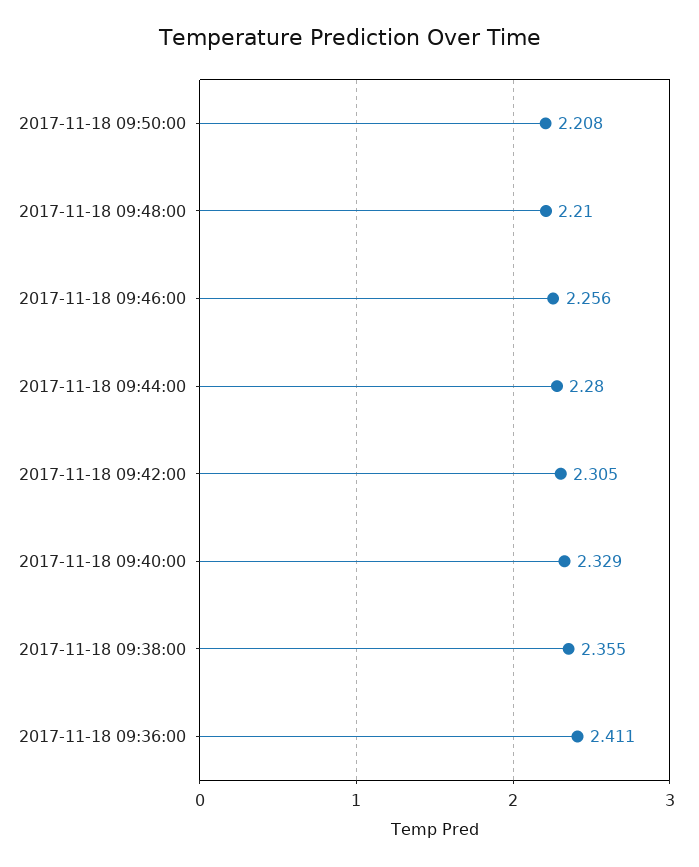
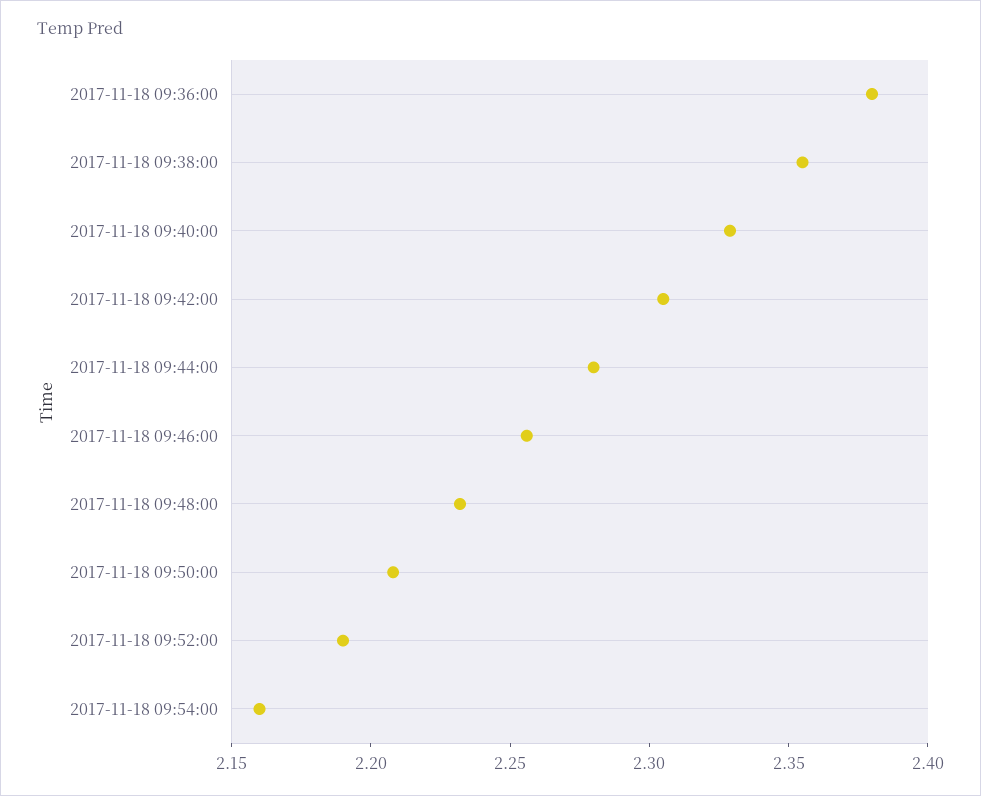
2017-11-18 09:48:00: 2.21 -> 2.23
2017-11-18 09:36:00: 2.411 -> 2.38
2017-11-18 09:52:00: none -> 2.19
2017-11-18 09:54:00: none -> 2.16

